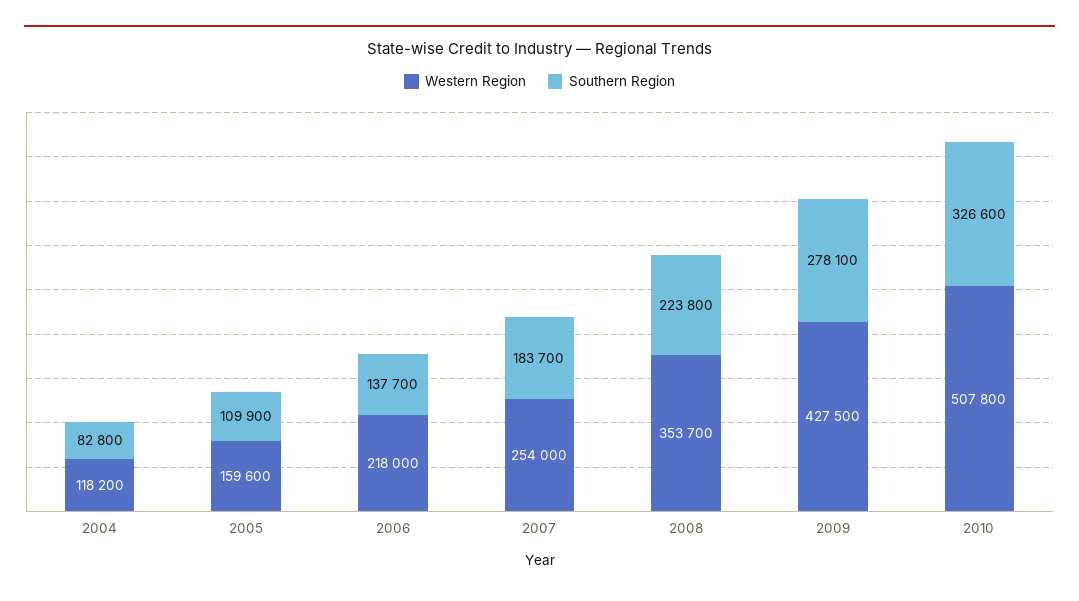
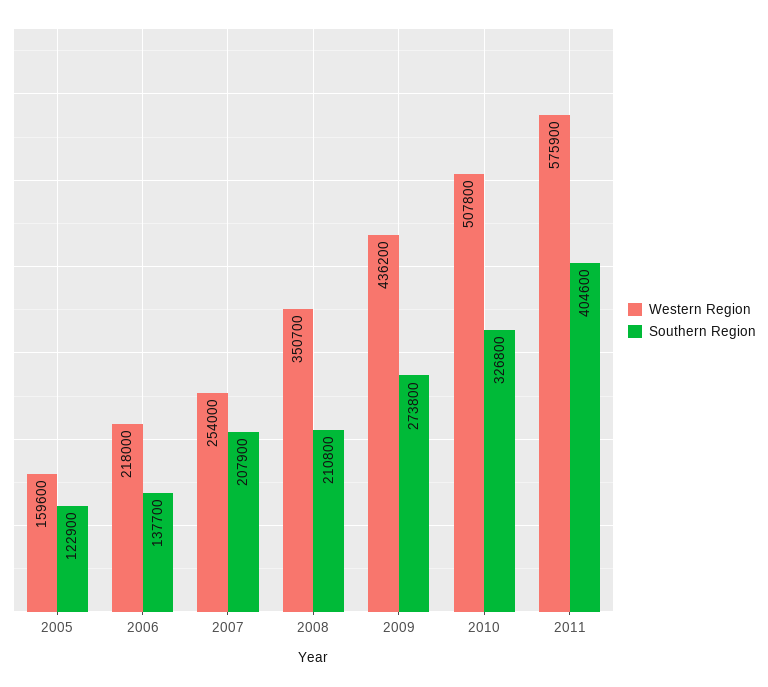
Western Region, 2004: 118200 -> none
Southern Region, 2004: 82800 -> none
Southern Region, 2005: 109900 -> 122900
Southern Region, 2007: 183700 -> 207900
Western Region, 2008: 353700 -> 350700
Southern Region, 2008: 223800 -> 210800
Western Region, 2009: 427500 -> 436200
Southern Region, 2009: 278100 -> 273800
Southern Region, 2010: 326600 -> 326800
Western Region, 2011: none -> 575900
Southern Region, 2011: none -> 404600

